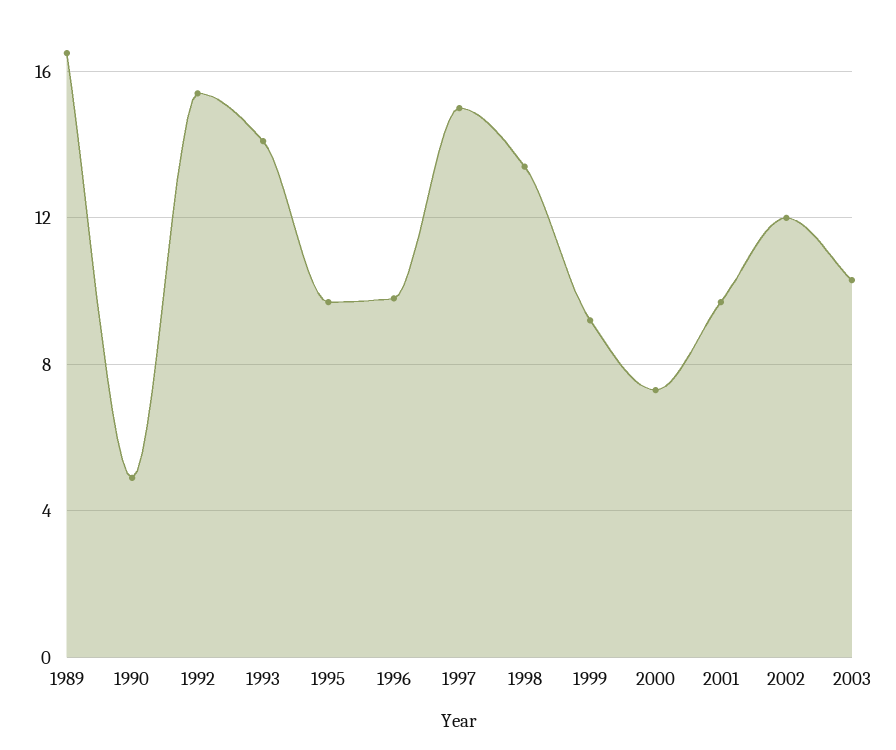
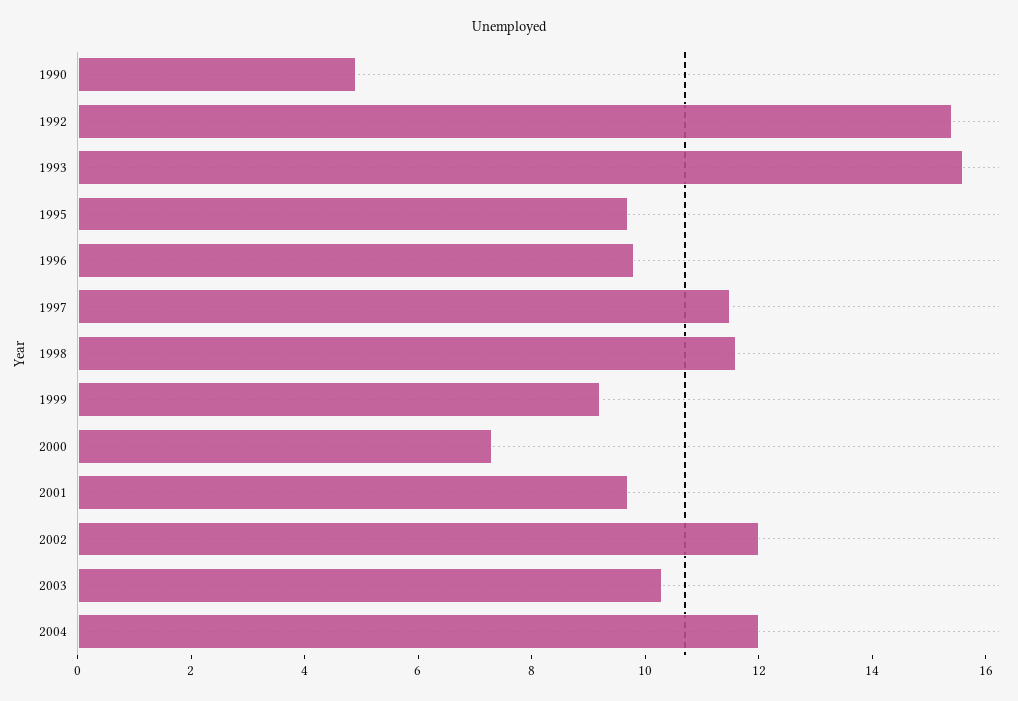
1989: 16.5 -> none
1993: 14 -> 15.5
1997: 15 -> 11.5
1998: 13.5 -> 11.5
2004: none -> 12

